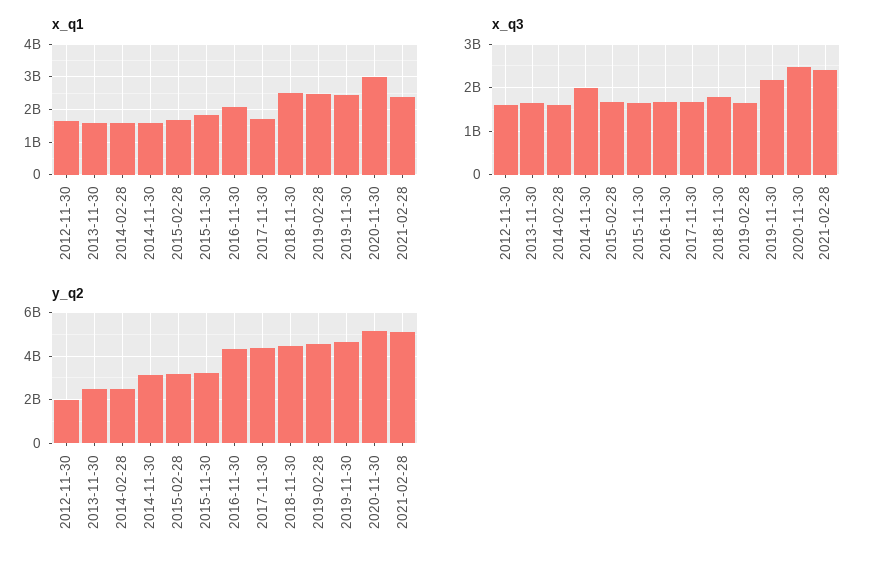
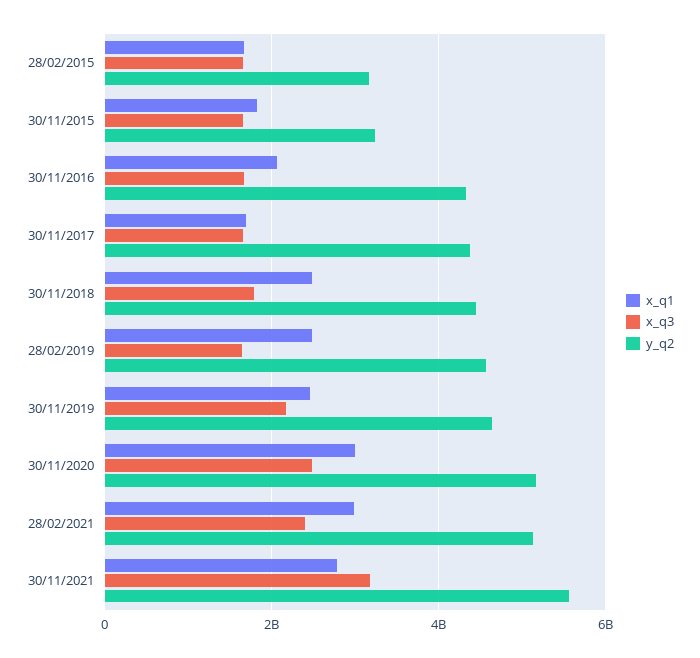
x_q1, 2012-11-30: 1600000000 -> none
x_q1, 2013-11-30: 1600000000 -> none
x_q1, 2014-02-28: 1600000000 -> none
x_q1, 2014-11-30: 1600000000 -> none
x_q1, 2021-02-28: 2400000000 -> 3000000000
x_q3, 2012-11-30: 1600000000 -> none
x_q3, 2013-11-30: 1600000000 -> none
x_q3, 2014-02-28: 1600000000 -> none
x_q3, 2014-11-30: 2000000000 -> none
y_q2, 2012-11-30: 2000000000 -> none
y_q2, 2013-11-30: 2500000000 -> none
y_q2, 2014-02-28: 2500000000 -> none
y_q2, 2014-11-30: 3000000000 -> none
x_q1, 30/11/2021: none -> 2800000000
x_q3, 30/11/2021: none -> 3200000000
y_q2, 30/11/2021: none -> 5600000000

